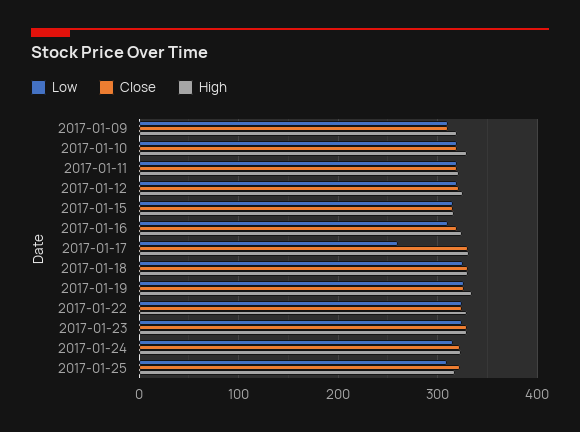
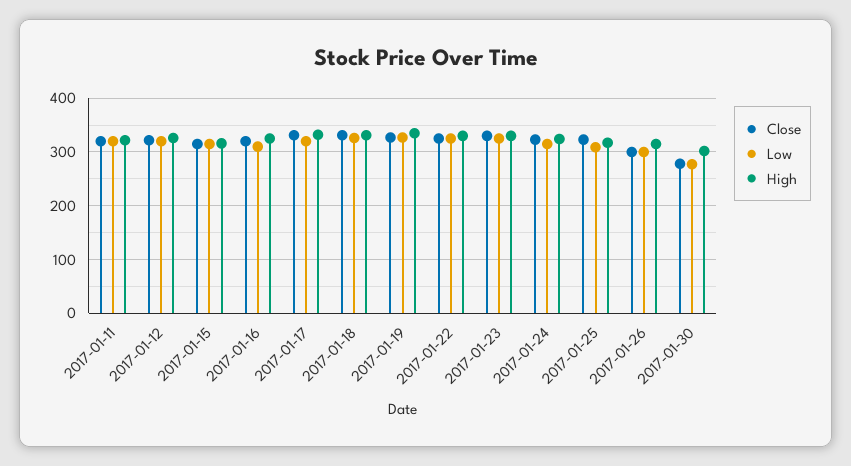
Low, 2017-01-09: 310 -> none
Close, 2017-01-09: 310 -> none
High, 2017-01-09: 320 -> none
Low, 2017-01-10: 320 -> none
Close, 2017-01-10: 320 -> none
High, 2017-01-10: 330 -> none
Low, 2017-01-17: 260 -> 320
Close, 2017-01-26: none -> 300
Low, 2017-01-26: none -> 300
High, 2017-01-26: none -> 320
Close, 2017-01-30: none -> 280
Low, 2017-01-30: none -> 280
High, 2017-01-30: none -> 300

